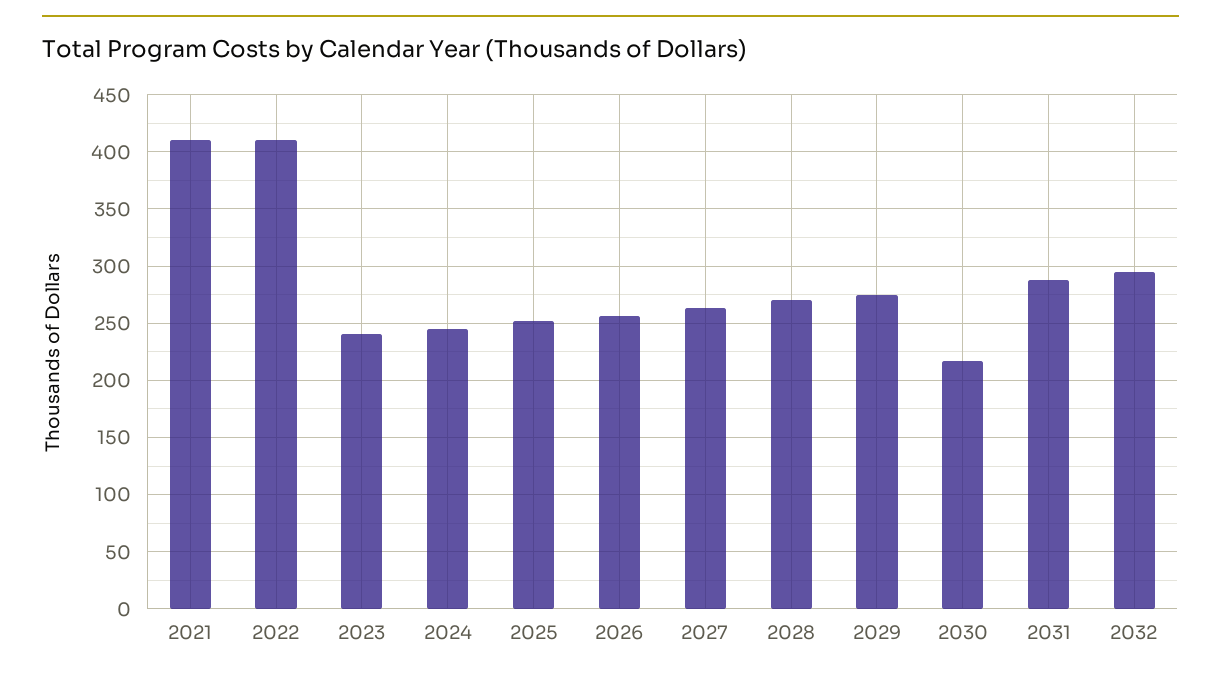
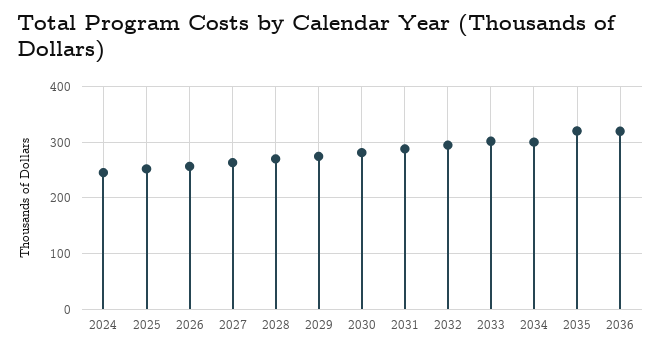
2021: 410 -> none
2022: 410 -> none
2023: 240 -> none
2030: 220 -> 280
2033: none -> 300
2034: none -> 300
2035: none -> 320
2036: none -> 320

